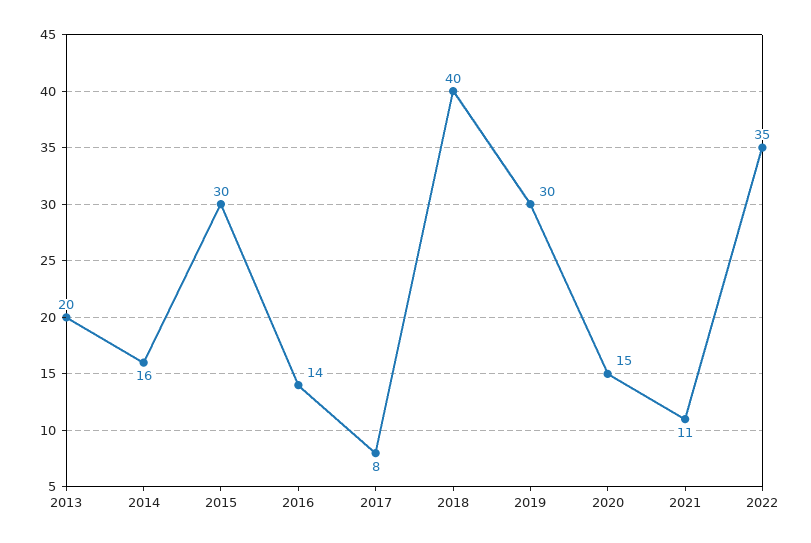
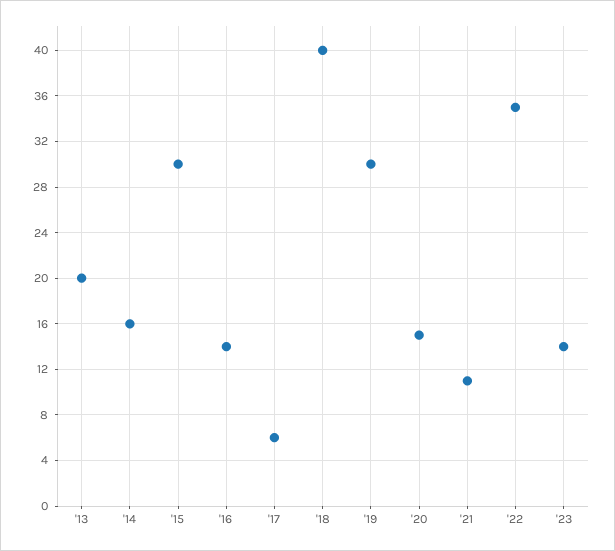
2017: 8 -> 6
'23: none -> 14

